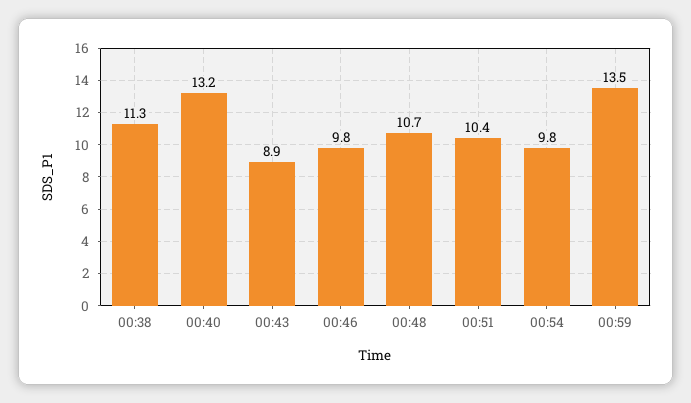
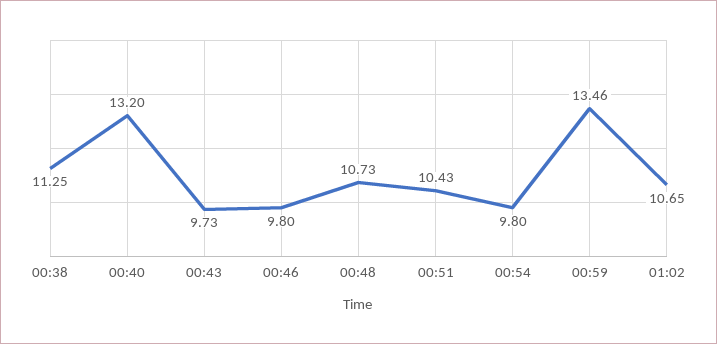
00:43: 8.9 -> 9.73
01:02: none -> 10.65

